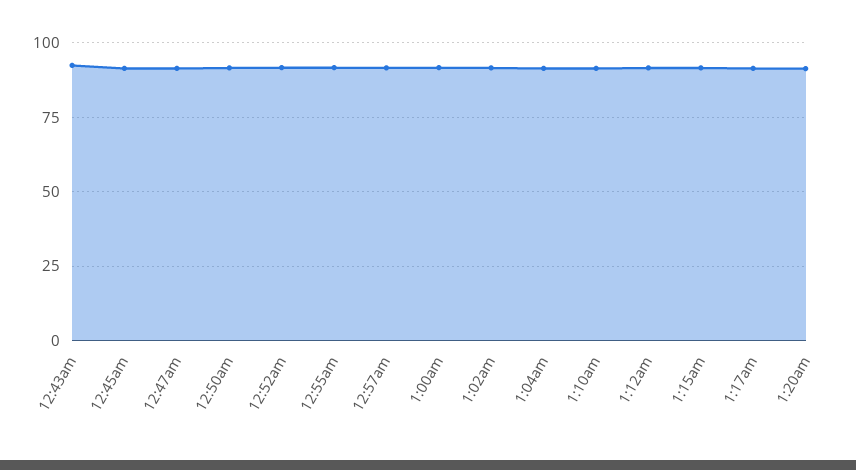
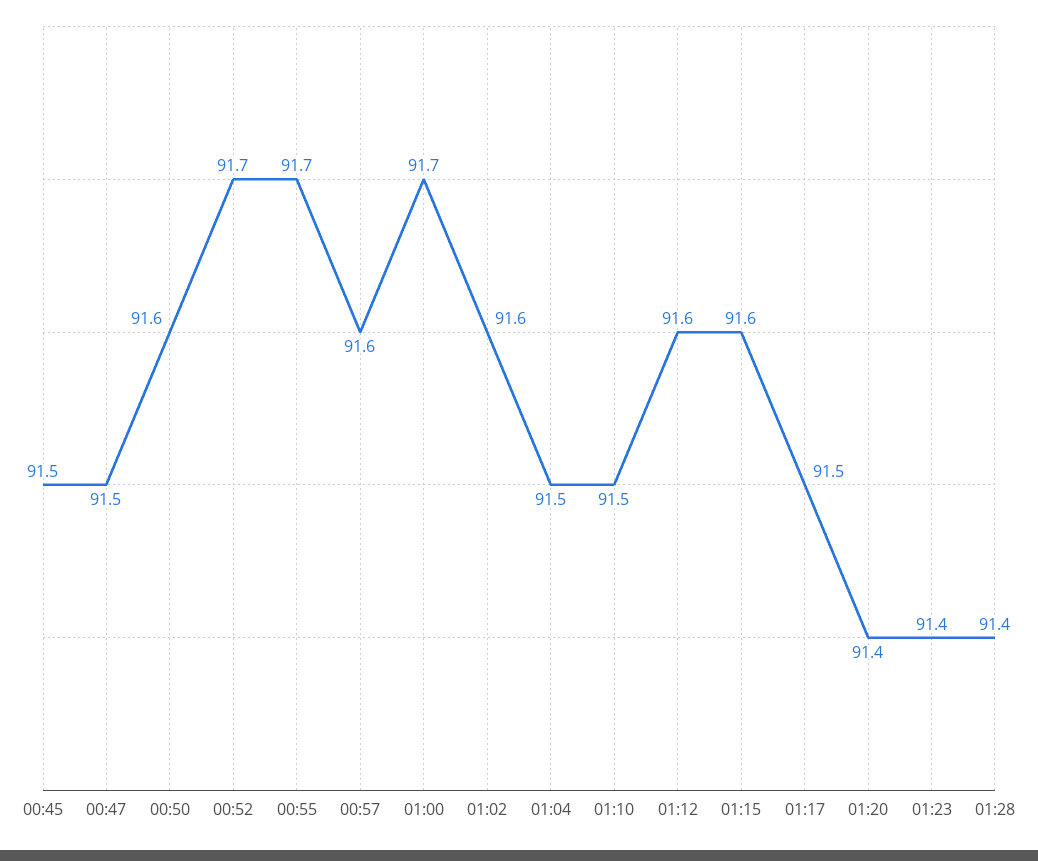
12:43am: 92.5 -> none
01:23: none -> 91.4
01:28: none -> 91.4

